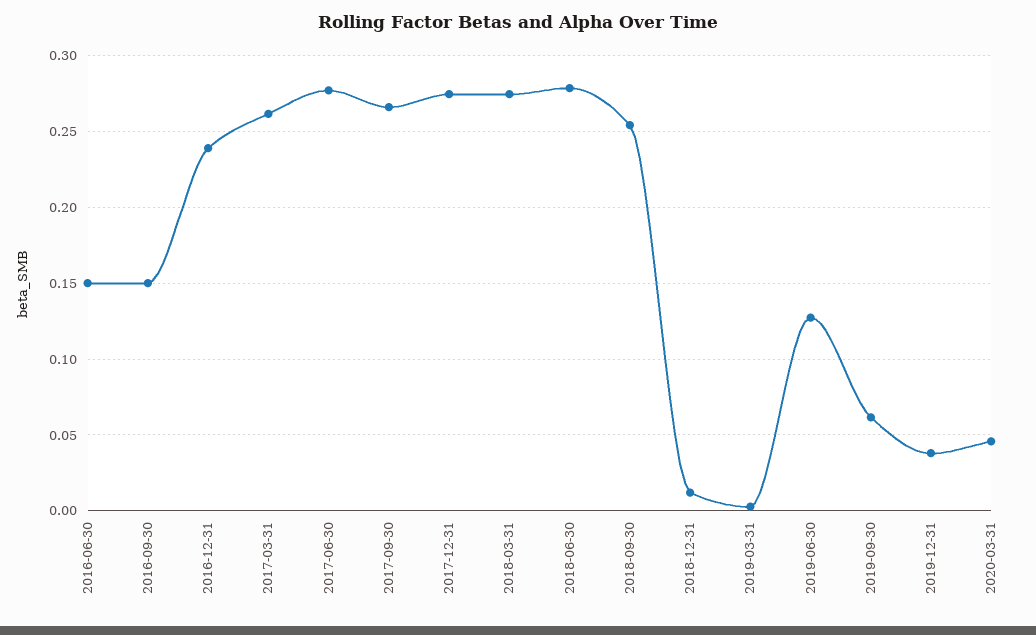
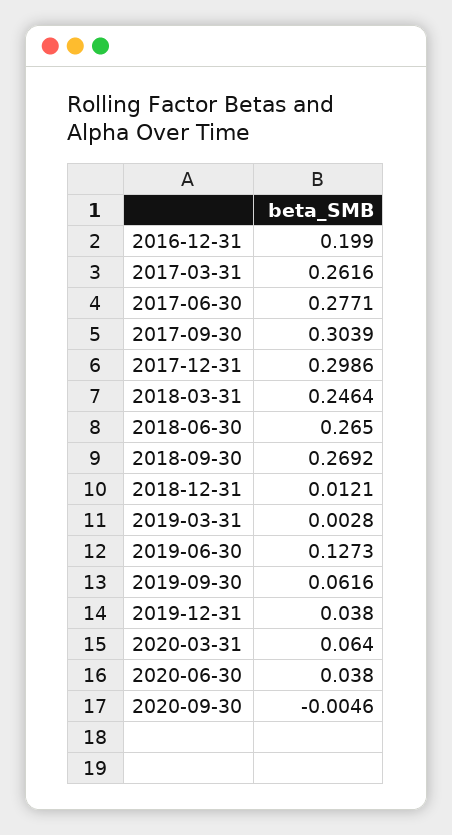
2016-06-30: 0.15 -> none
2016-09-30: 0.15 -> none
2016-12-31: 0.24 -> 0.199
2017-09-30: 0.265 -> 0.3039
2017-12-31: 0.275 -> 0.2986
2018-03-31: 0.275 -> 0.2464
2018-06-30: 0.28 -> 0.265
2018-09-30: 0.255 -> 0.2692
2020-03-31: 0.045 -> 0.064
2020-06-30: none -> 0.038
2020-09-30: none -> -0.0046

